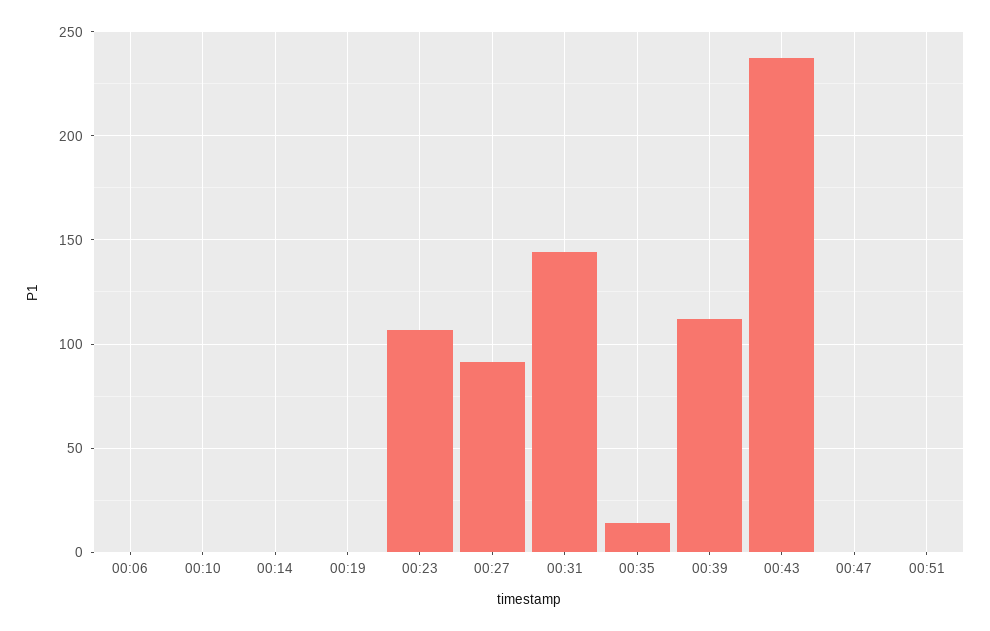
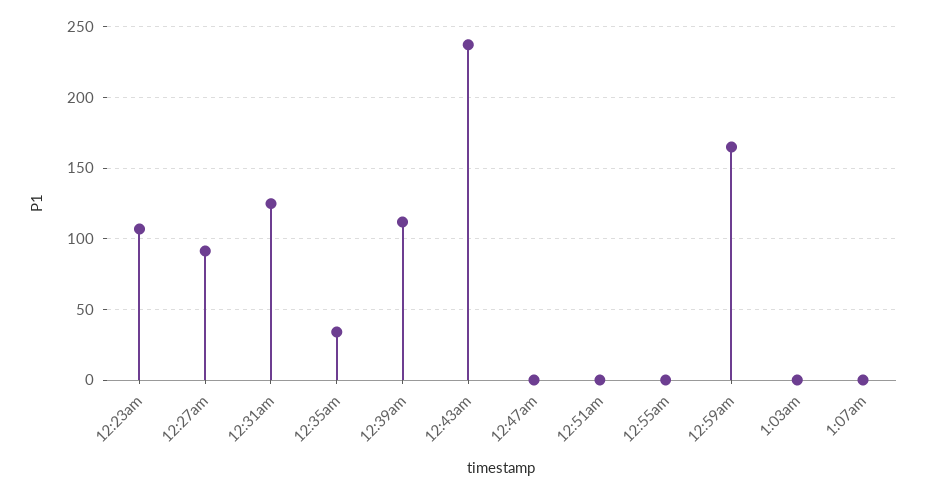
00:06: 0 -> none
00:10: 0 -> none
00:14: 0 -> none
00:19: 0 -> none
00:31: 145 -> 125
00:35: 15 -> 35
12:55am: none -> 0
12:59am: none -> 165
1:03am: none -> 0
1:07am: none -> 0

